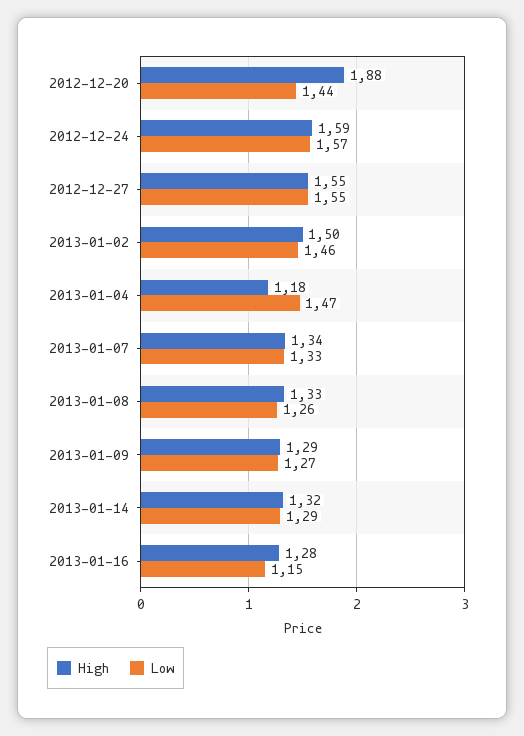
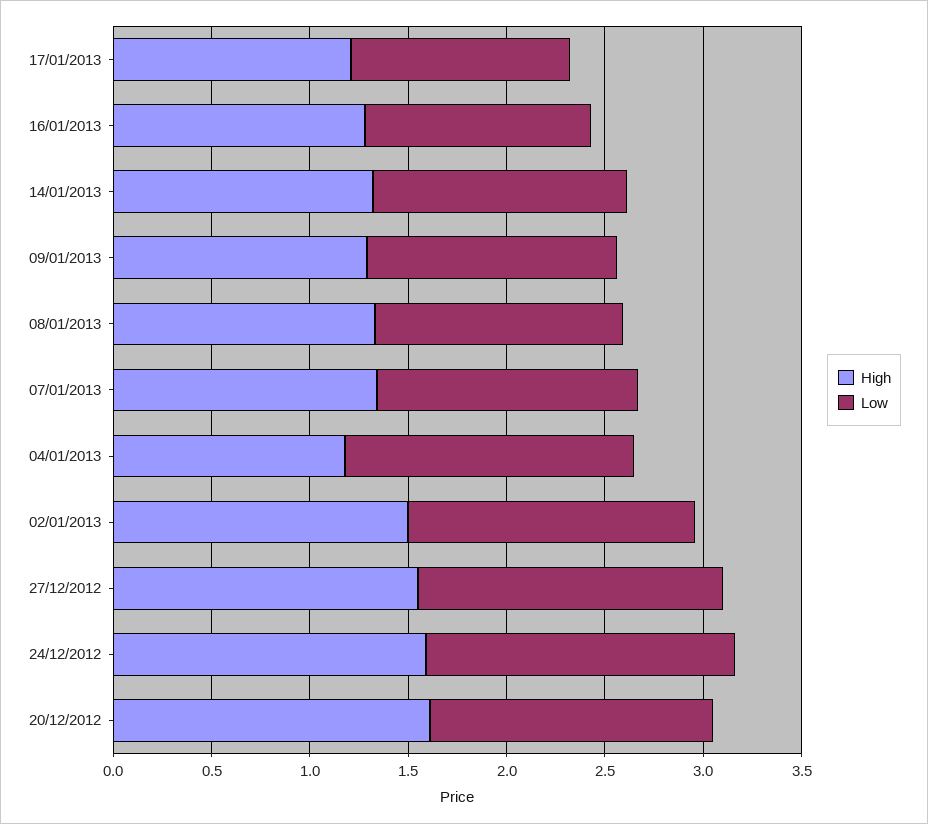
High, 2012-12-20: 1.88 -> 1.6
High, 17/01/2013: none -> 1.2
Low, 17/01/2013: none -> 1.1

